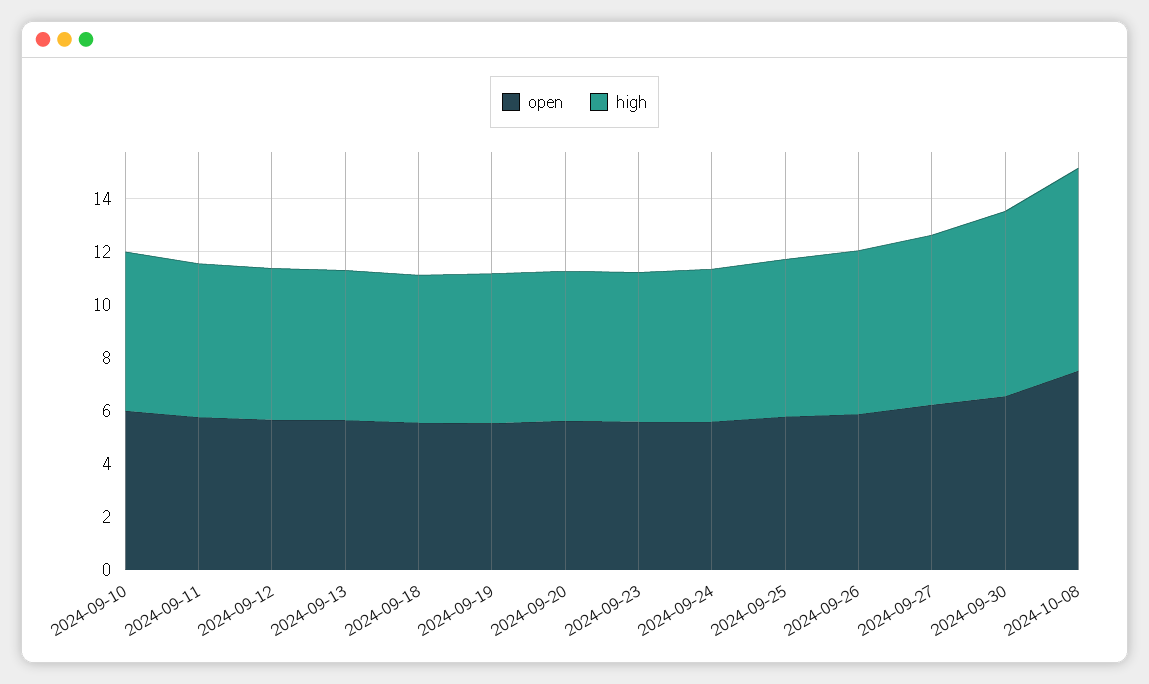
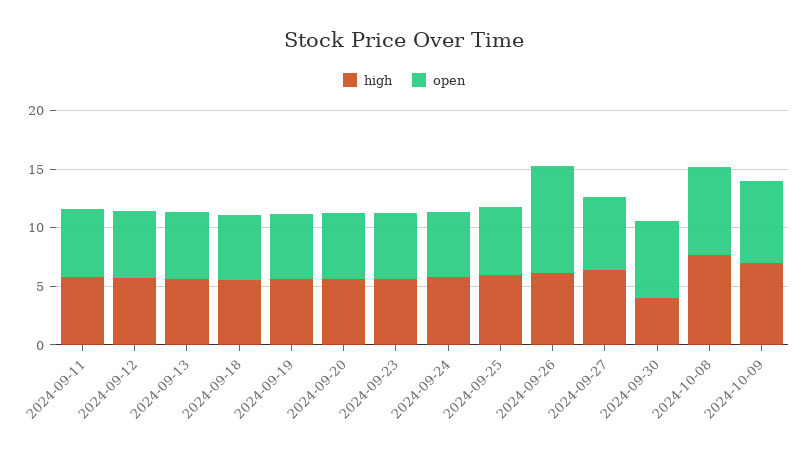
open, 2024-09-10: 6 -> none
high, 2024-09-10: 6 -> none
open, 2024-09-26: 6 -> 9
high, 2024-09-30: 7 -> 4
high, 2024-10-09: none -> 7
open, 2024-10-09: none -> 7

